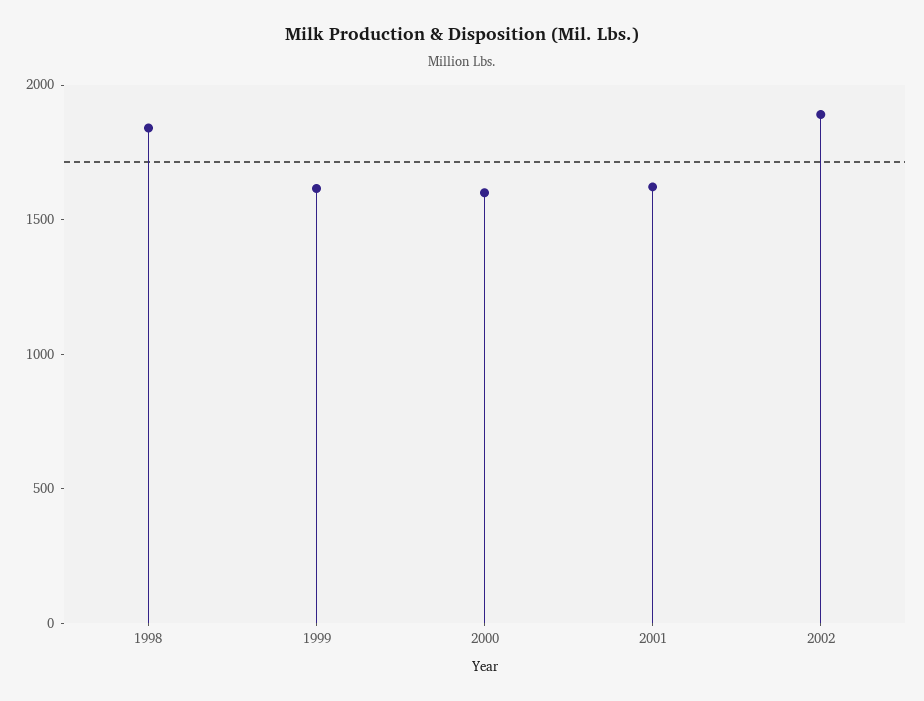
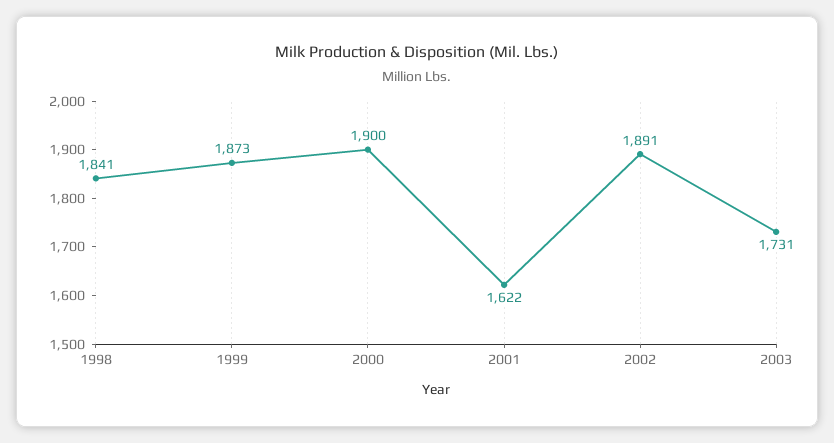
1999: 1600 -> 1873
2000: 1600 -> 1900
2003: none -> 1731

